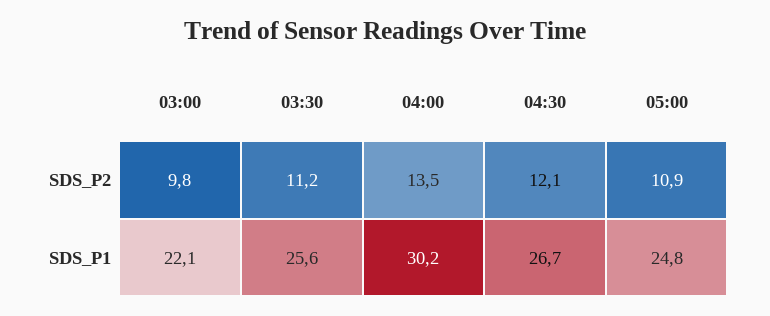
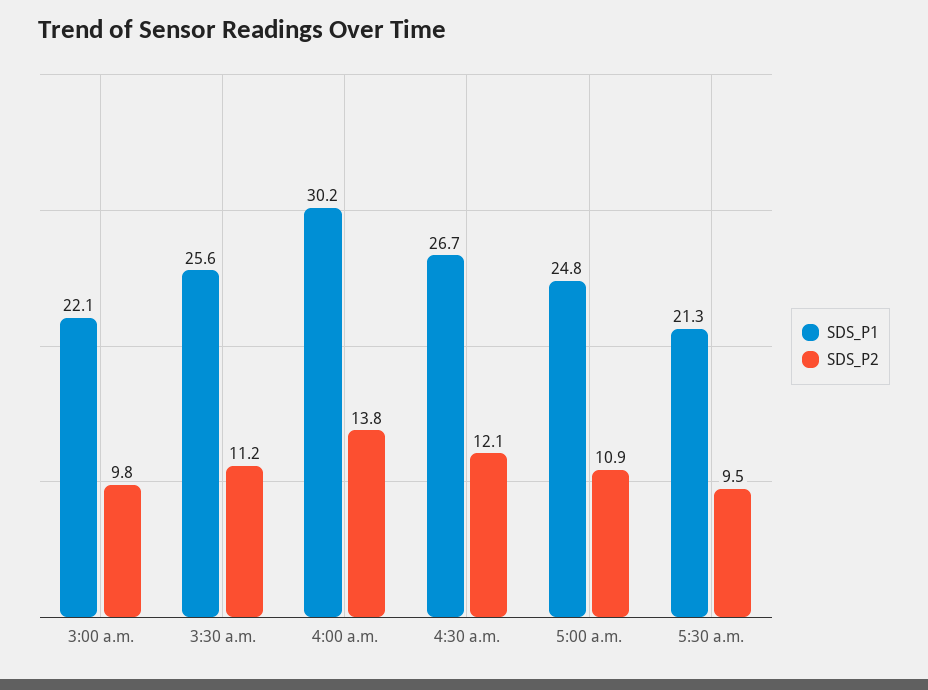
SDS_P2, 04:00: 13.5 -> 13.8
SDS_P1, 5:30 a.m.: none -> 21.3
SDS_P2, 5:30 a.m.: none -> 9.5

